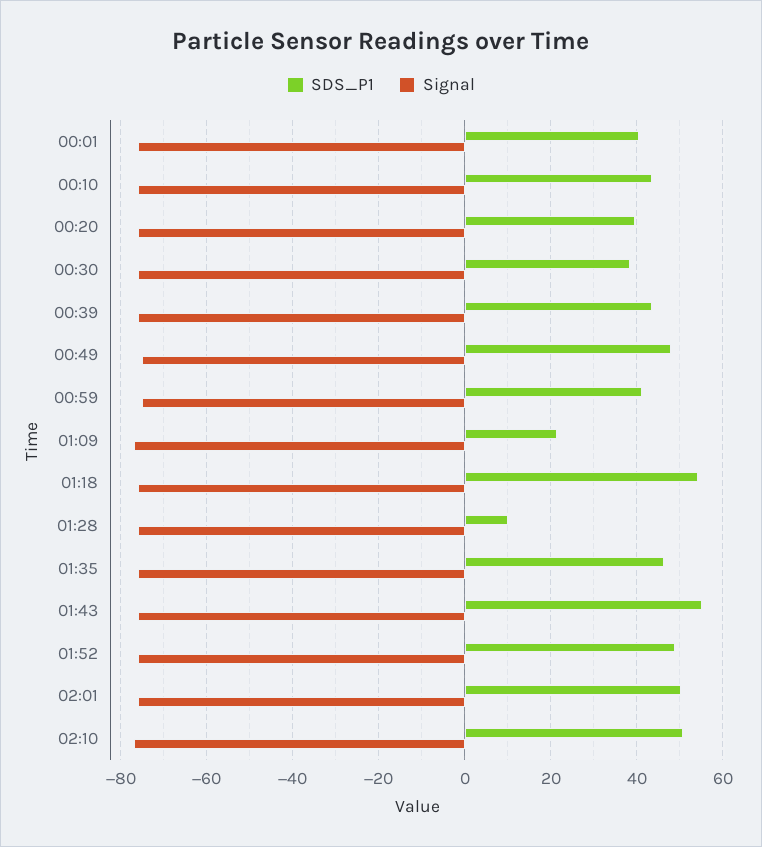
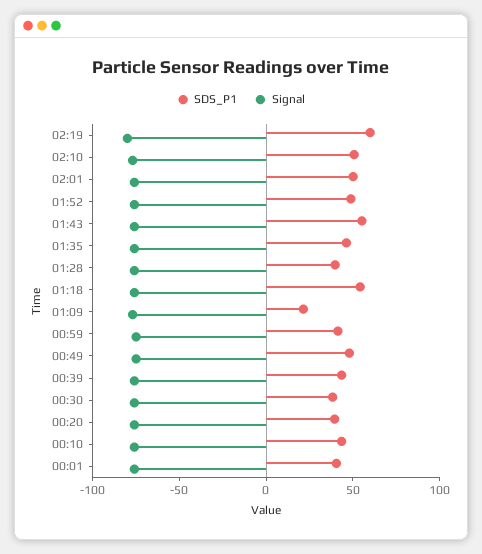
SDS_P1, 01:28: 10 -> 40
SDS_P1, 02:19: none -> 60
Signal, 02:19: none -> -80

